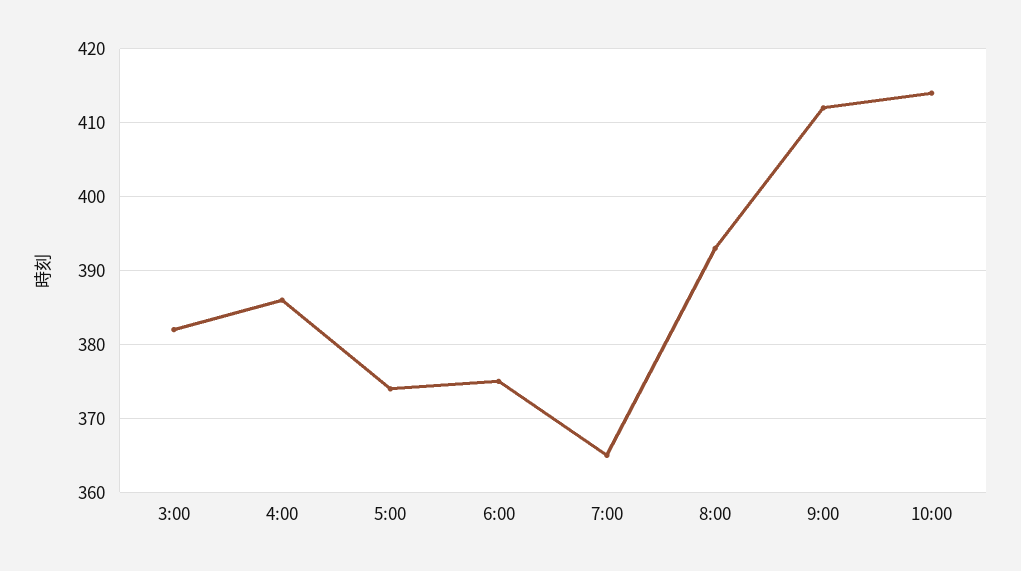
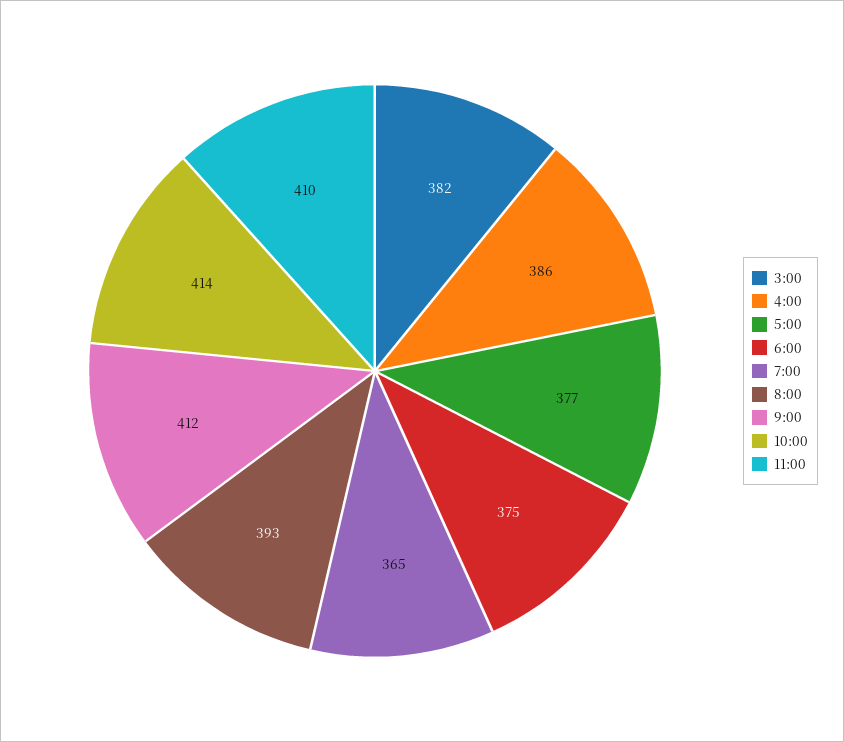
5:00: 374 -> 377
11:00: none -> 410

